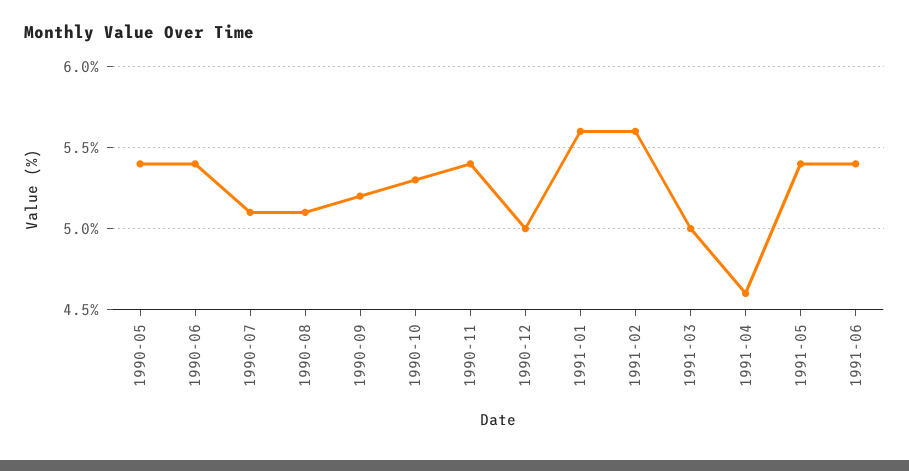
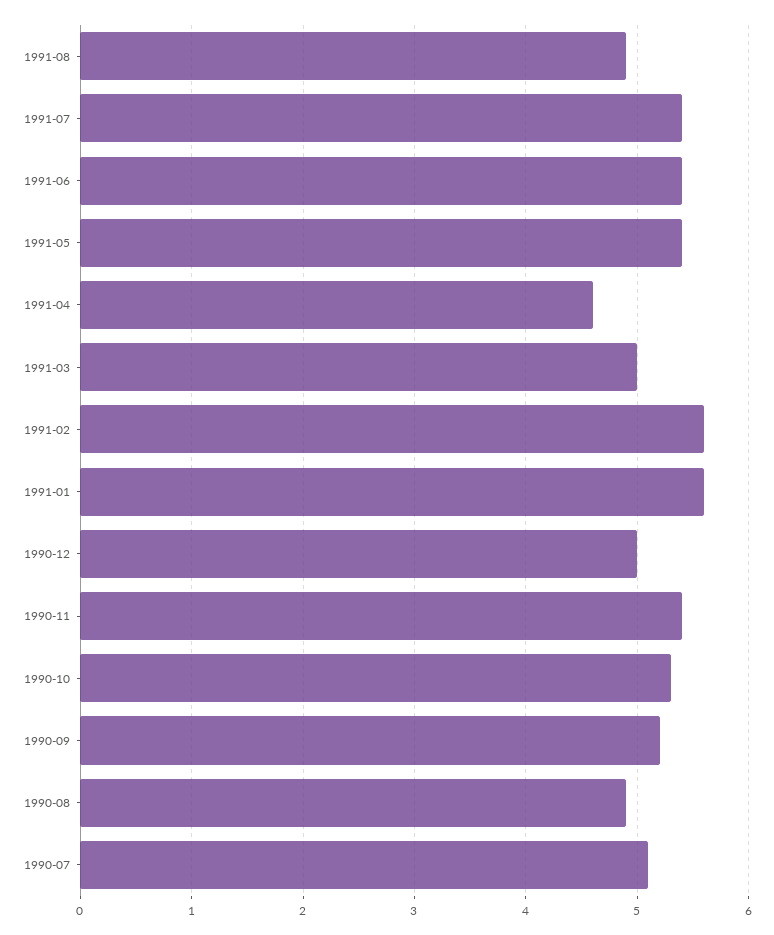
1990-05: 5.4 -> none
1990-06: 5.4 -> none
1990-08: 5.1 -> 4.9
1991-08: none -> 4.9
1991-07: none -> 5.4

